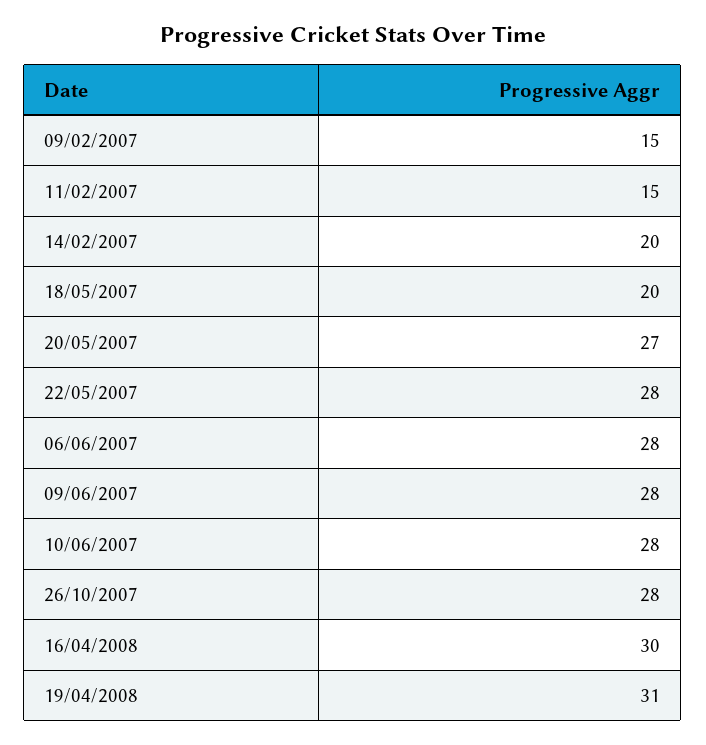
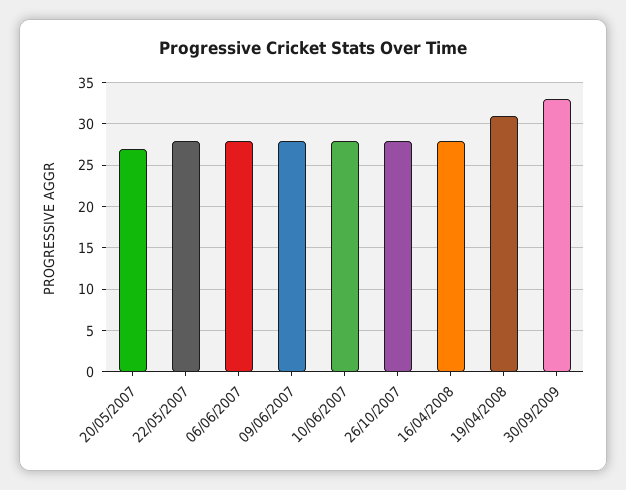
09/02/2007: 15 -> none
11/02/2007: 15 -> none
14/02/2007: 20 -> none
18/05/2007: 20 -> none
16/04/2008: 30 -> 28
30/09/2009: none -> 33

